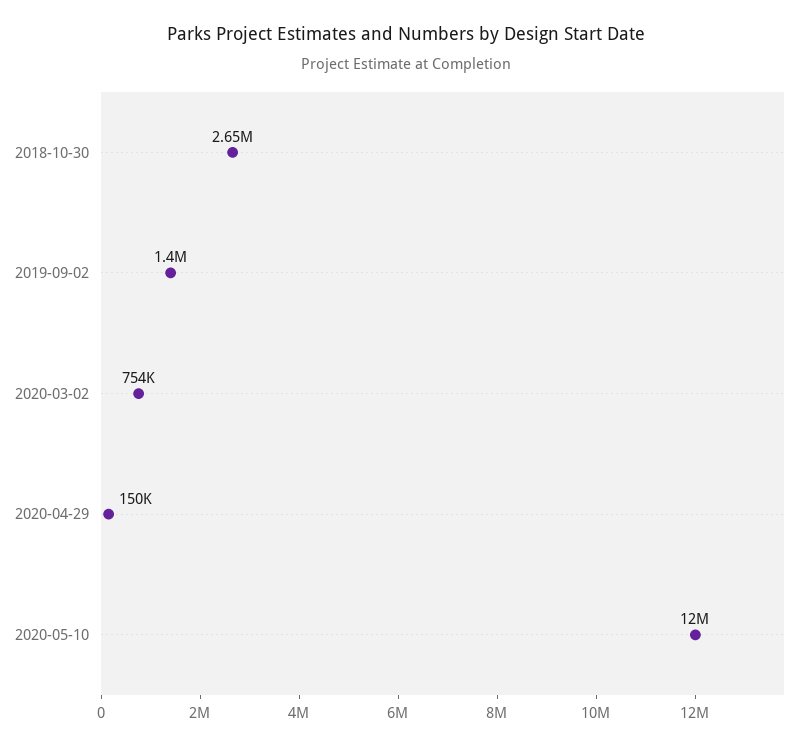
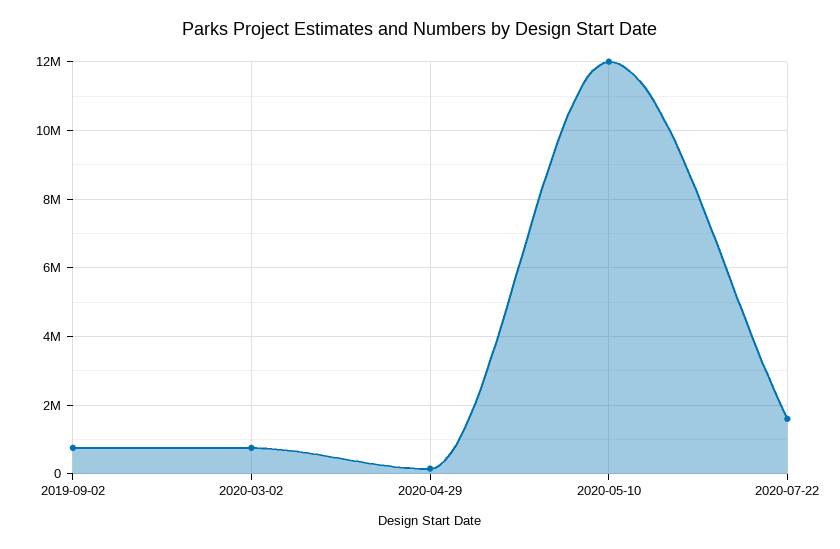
2018-10-30: 2650000 -> none
2019-09-02: 1400000 -> 800000
2020-07-22: none -> 1600000

